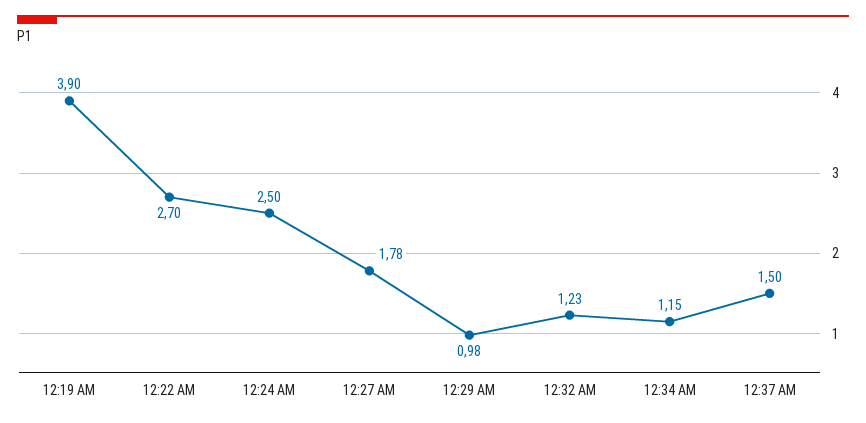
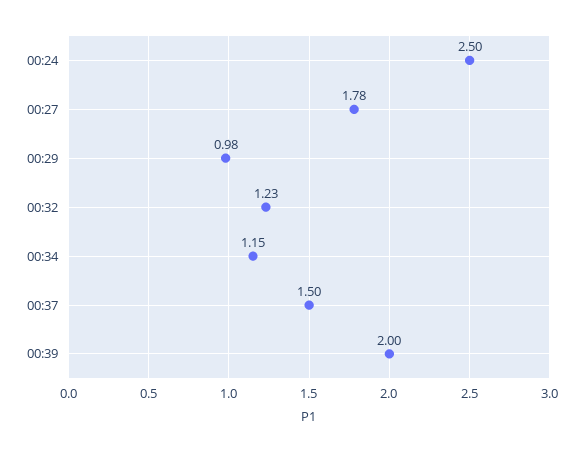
12:19 AM: 3.9 -> none
12:22 AM: 2.7 -> none
00:39: none -> 2

